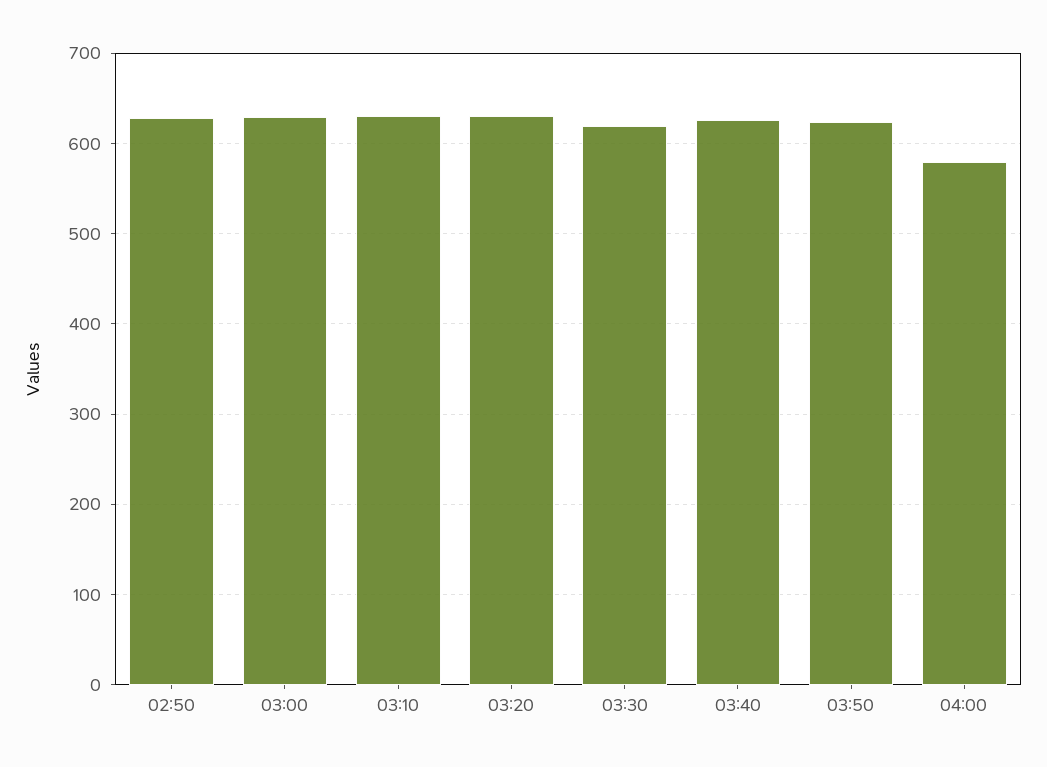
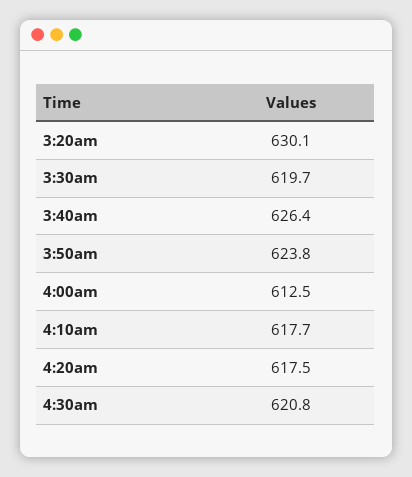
02:50: 630 -> none
03:00: 630 -> none
03:10: 630 -> none
04:00: 580 -> 612.5
4:10am: none -> 617.7
4:20am: none -> 617.5
4:30am: none -> 620.8

